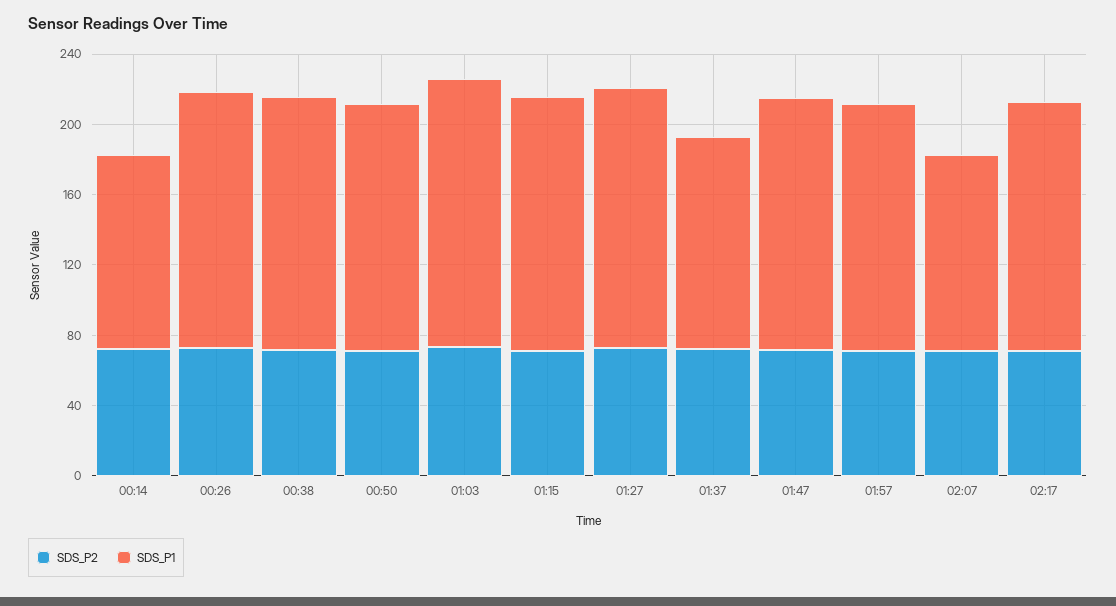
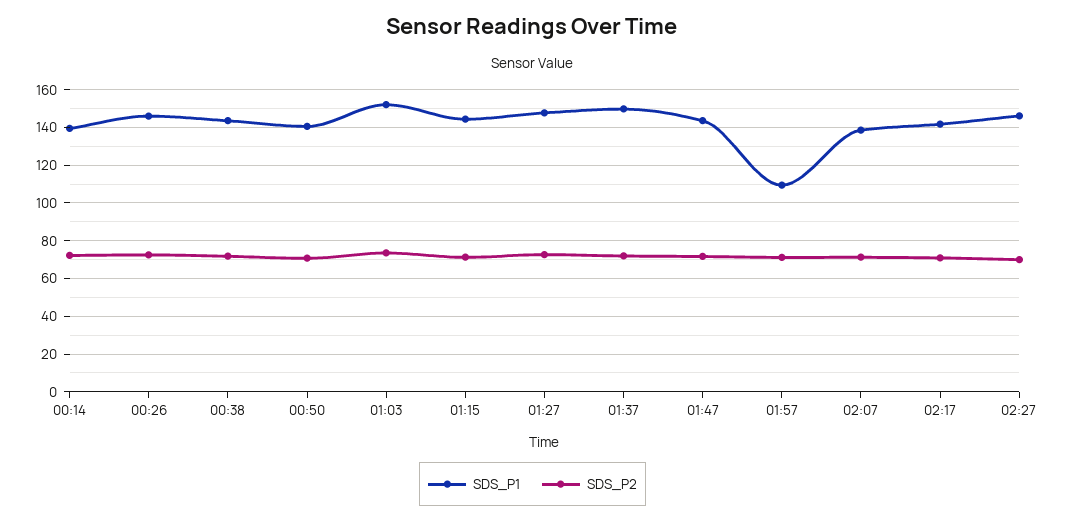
SDS_P1, 00:14: 110 -> 140
SDS_P1, 01:37: 120 -> 150
SDS_P1, 01:57: 140 -> 110
SDS_P1, 02:07: 110 -> 140
SDS_P1, 02:27: none -> 145
SDS_P2, 02:27: none -> 70

